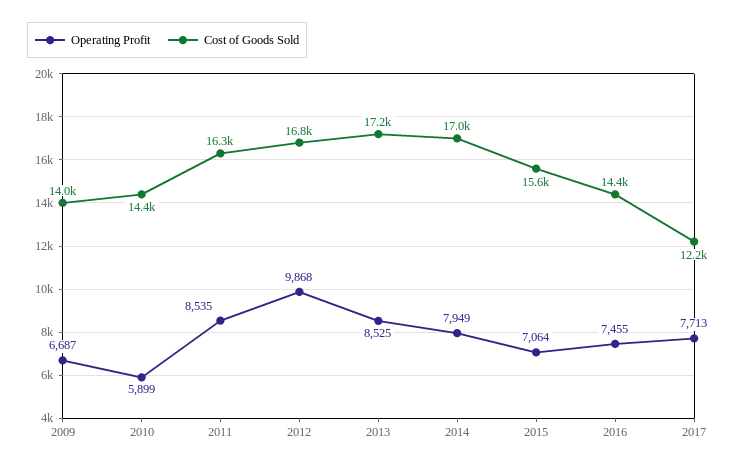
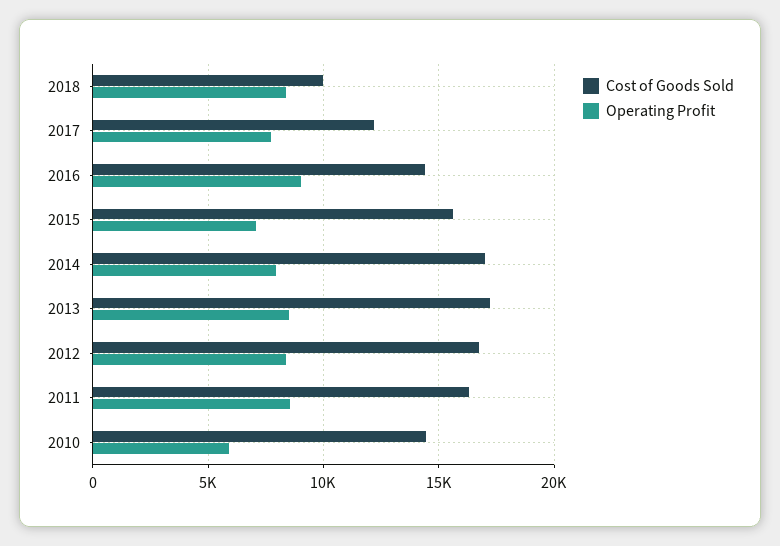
Operating Profit, 2009: 6687 -> none
Cost of Goods Sold, 2009: 14000 -> none
Operating Profit, 2012: 9868 -> 8500
Operating Profit, 2016: 7455 -> 9000
Cost of Goods Sold, 2018: none -> 10000
Operating Profit, 2018: none -> 8500

